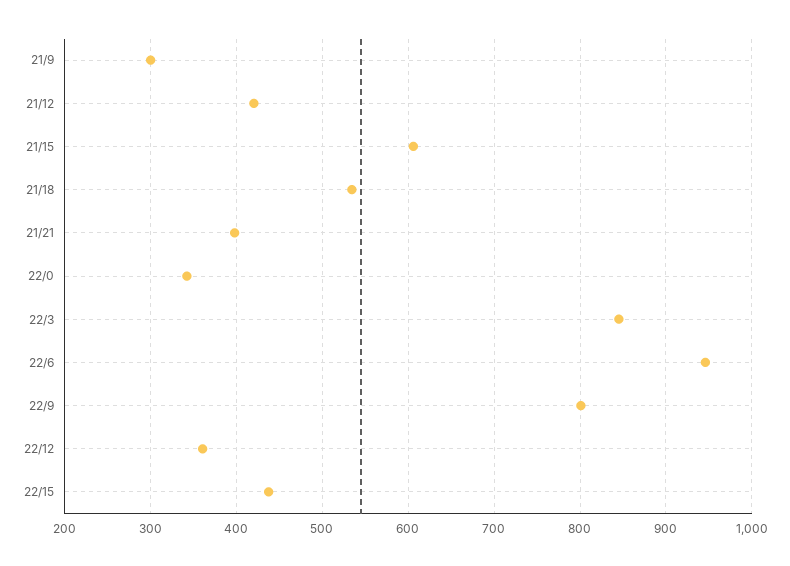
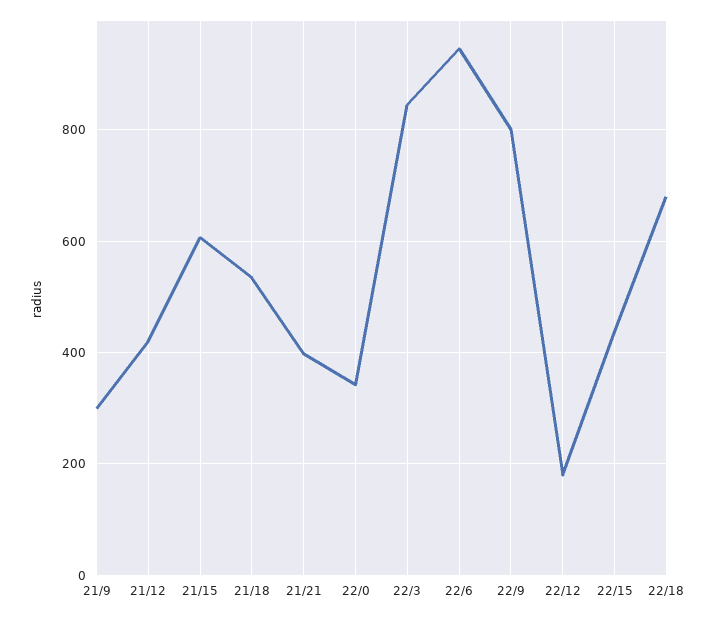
22/12: 360 -> 180
22/18: none -> 680

